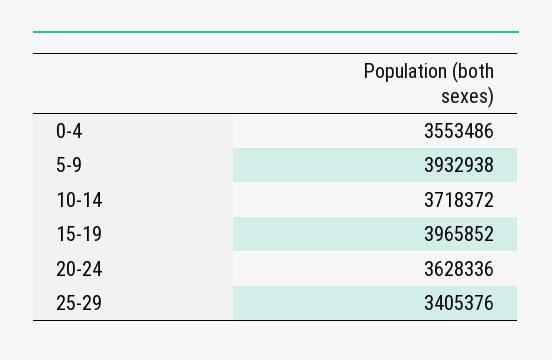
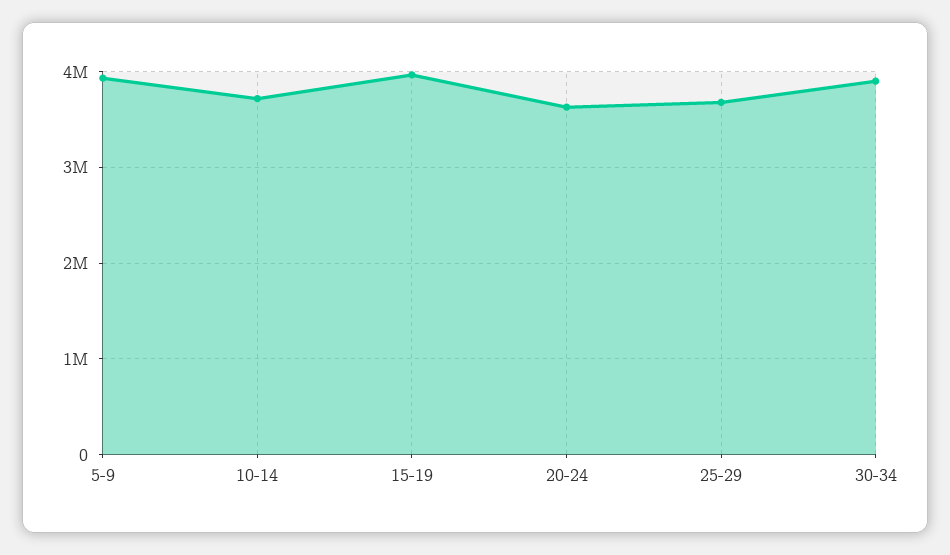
0-4: 3553486 -> none
25-29: 3405376 -> 3700000
30-34: none -> 3900000

